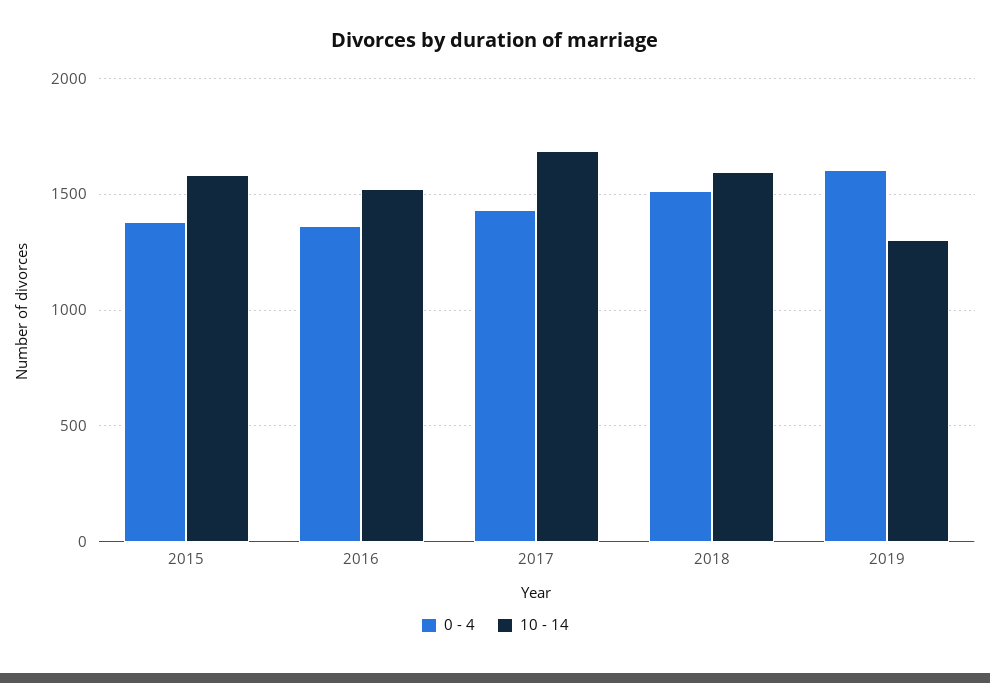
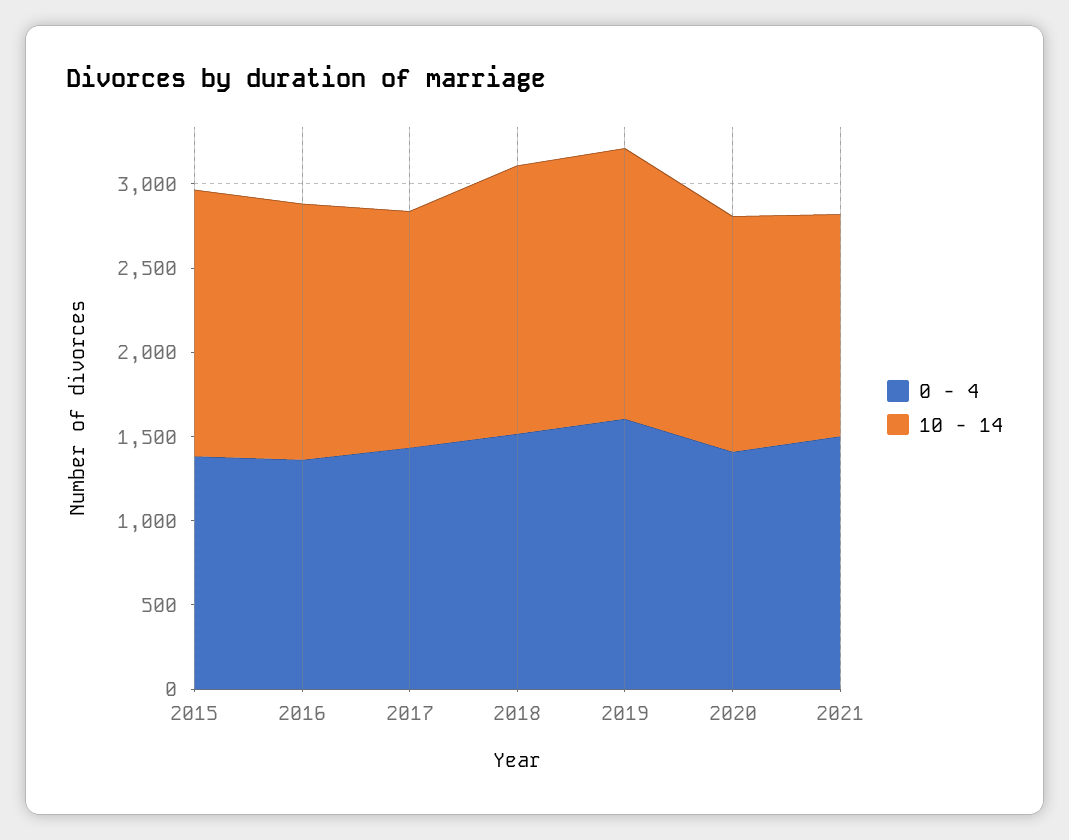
10 - 14, 2017: 1700 -> 1400
10 - 14, 2019: 1300 -> 1600
0 - 4, 2020: none -> 1400
10 - 14, 2020: none -> 1400
0 - 4, 2021: none -> 1500
10 - 14, 2021: none -> 1300

